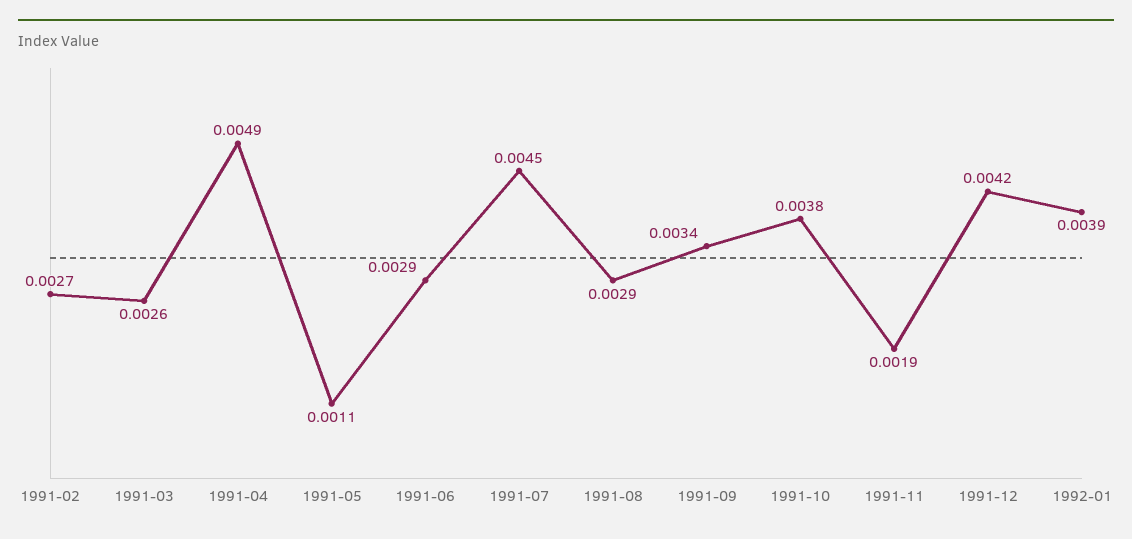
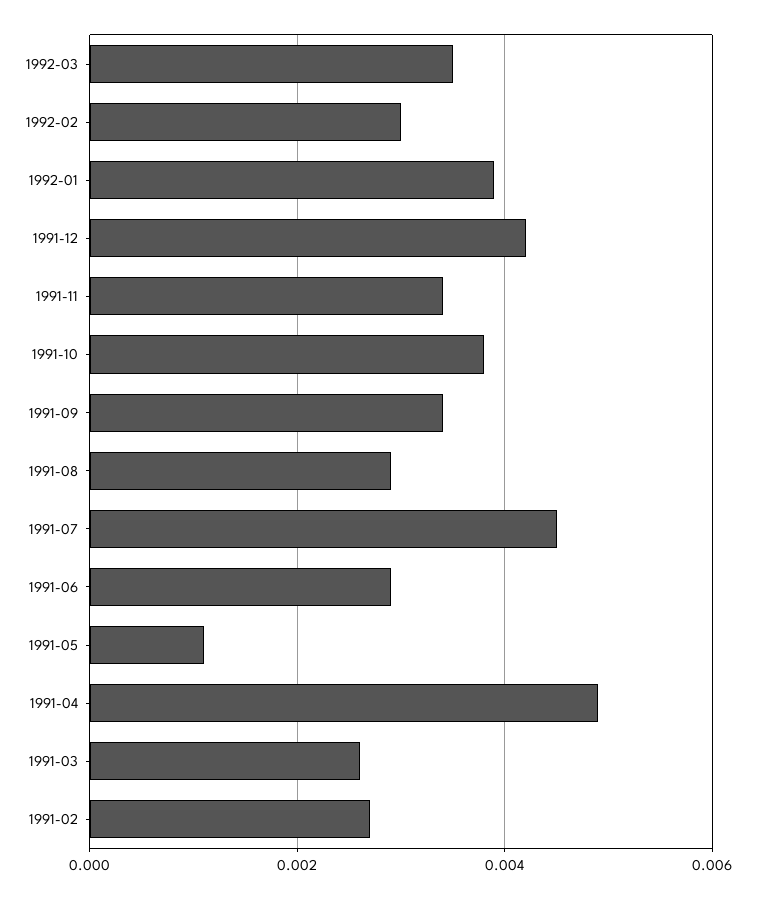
1991-11: 0.0019 -> 0.0035
1992-03: none -> 0.0035
1992-02: none -> 0.003

